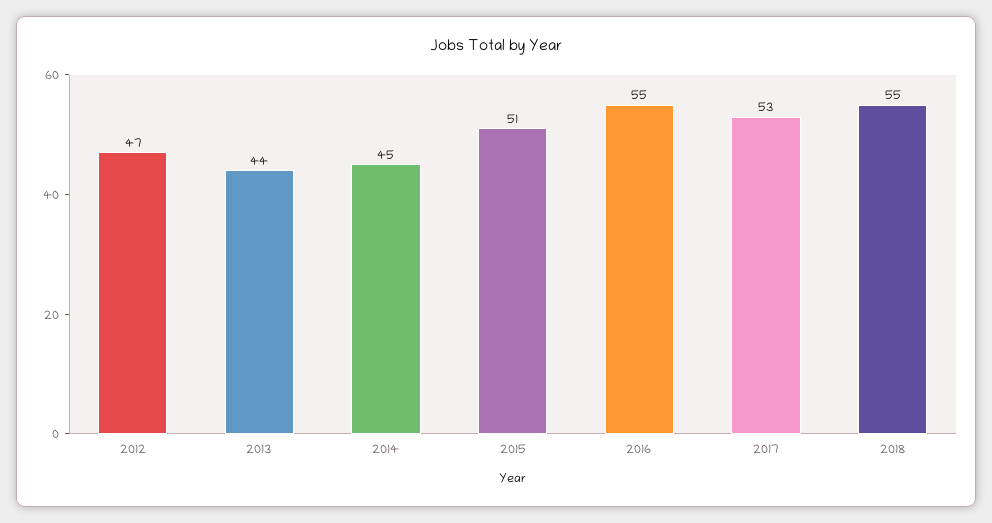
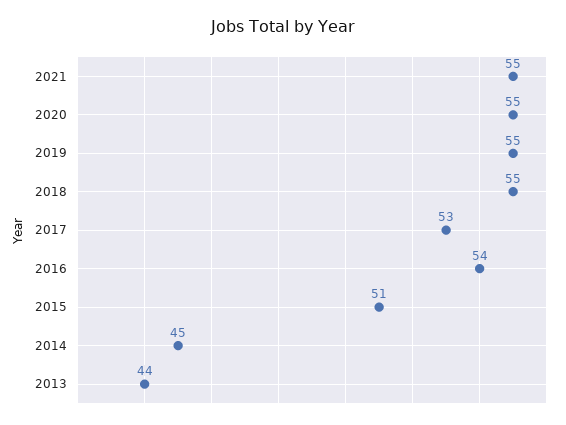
2012: 47 -> none
2016: 55 -> 54
2021: none -> 55
2020: none -> 55
2019: none -> 55

